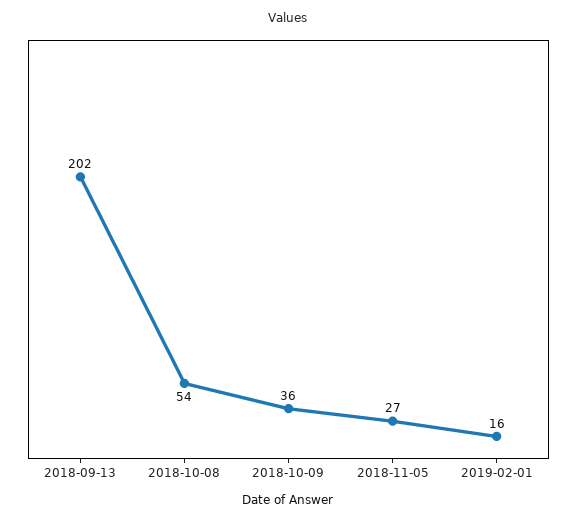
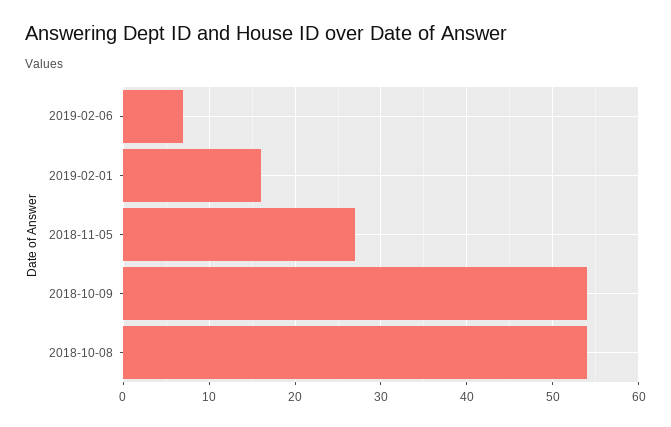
2018-09-13: 202 -> none
2018-10-09: 36 -> 54
2019-02-06: none -> 7

